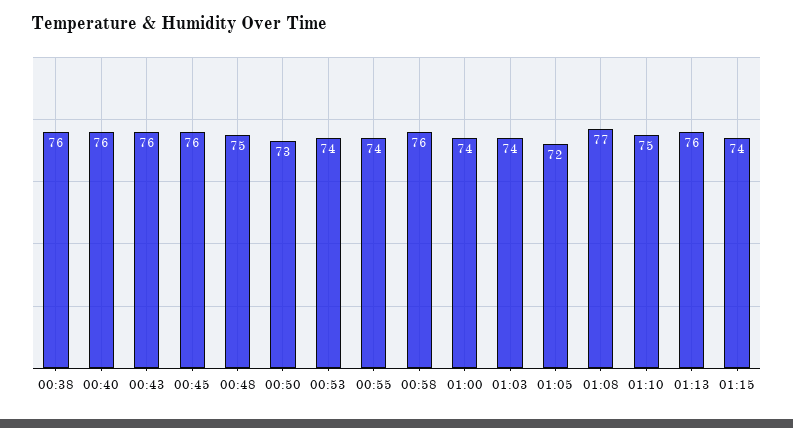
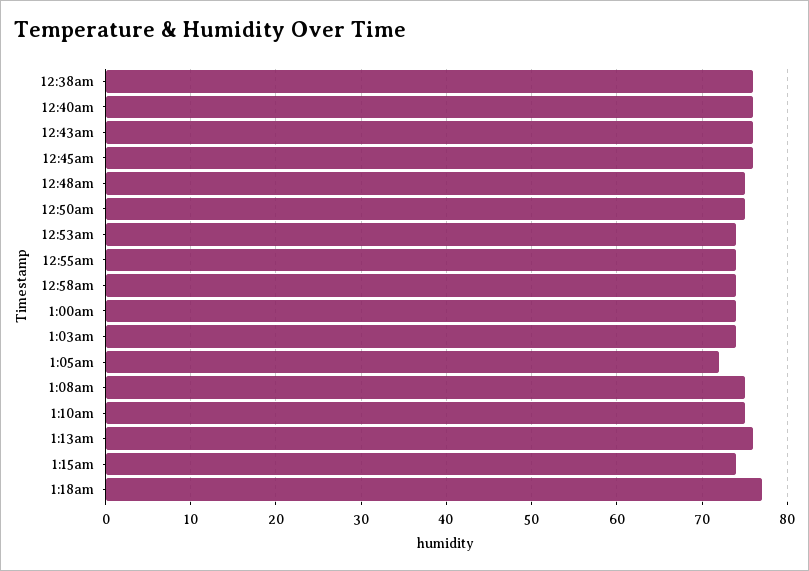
00:50: 73 -> 75
00:58: 76 -> 74
01:08: 77 -> 75
1:18am: none -> 77

